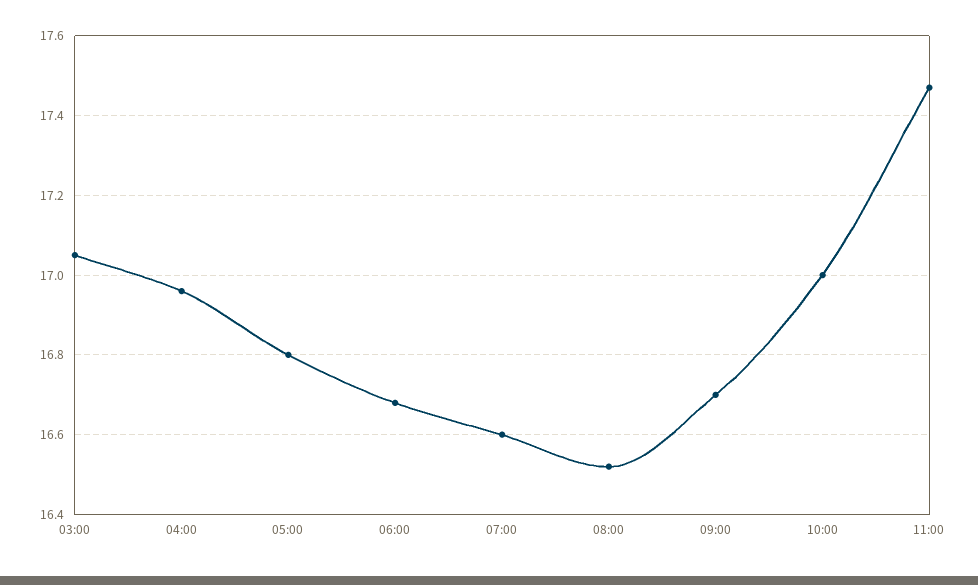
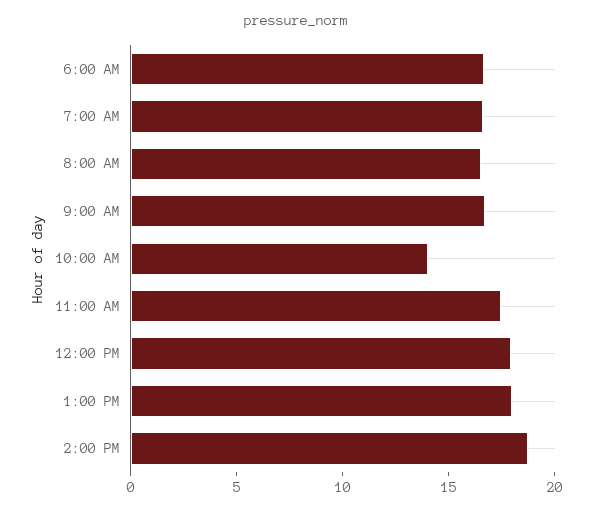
03:00: 17.05 -> none
04:00: 16.95 -> none
05:00: 16.8 -> none
10:00: 17 -> 14
12:00 PM: none -> 18
1:00 PM: none -> 18
2:00 PM: none -> 19

